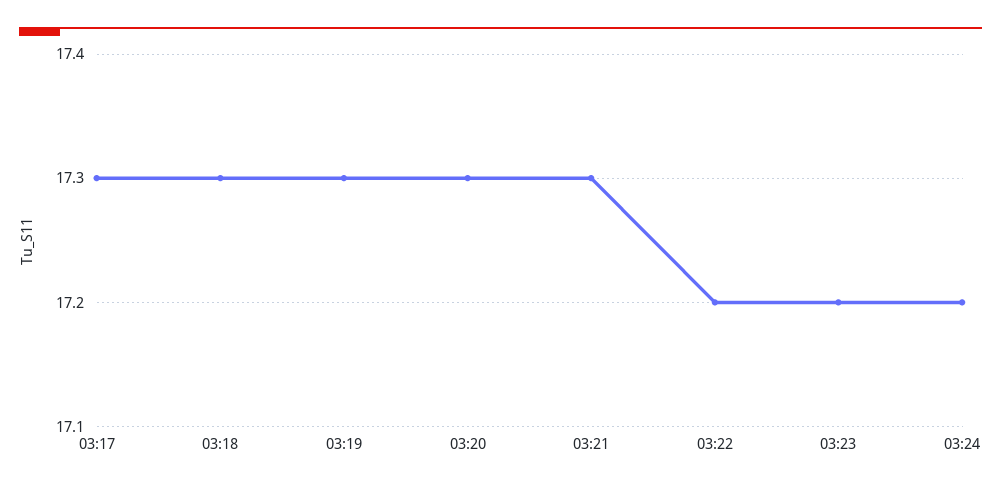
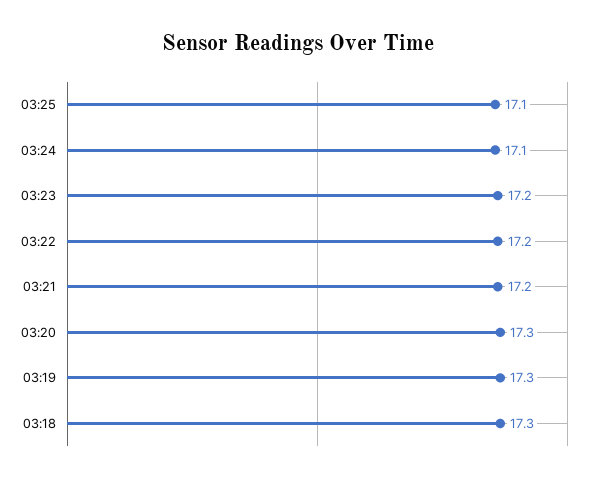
03:17: 17.3 -> none
03:21: 17.3 -> 17.2
03:24: 17.2 -> 17.1
03:25: none -> 17.1

